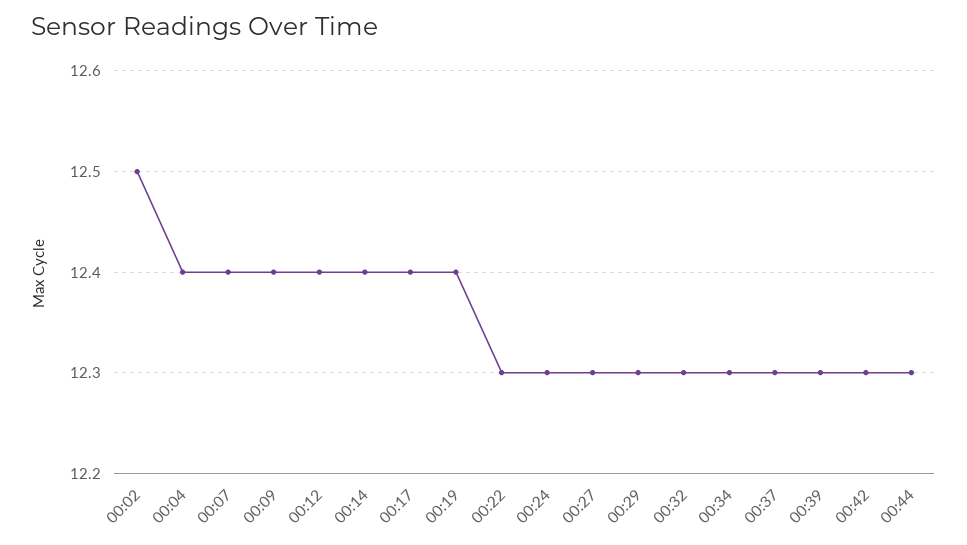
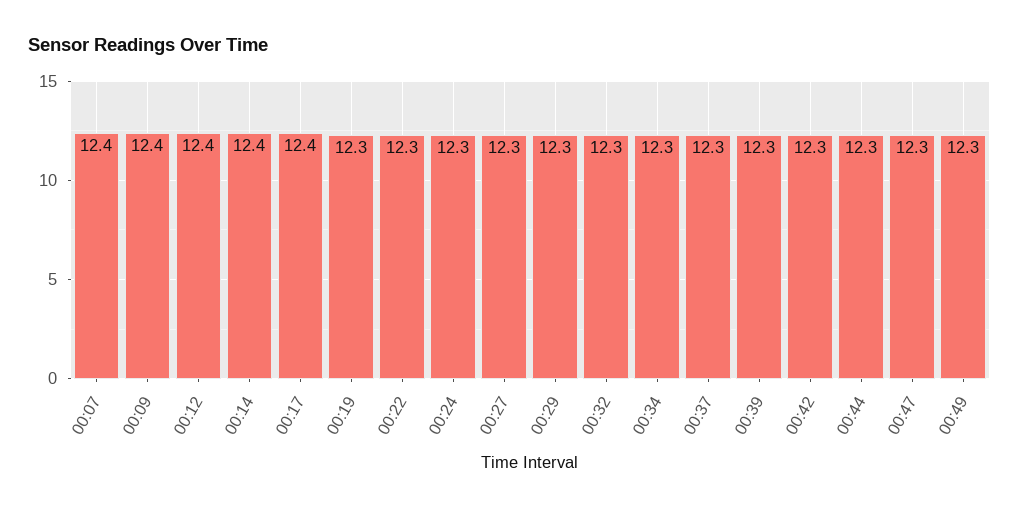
00:02: 12.5 -> none
00:04: 12.4 -> none
00:19: 12.4 -> 12.3
00:47: none -> 12.3
00:49: none -> 12.3

